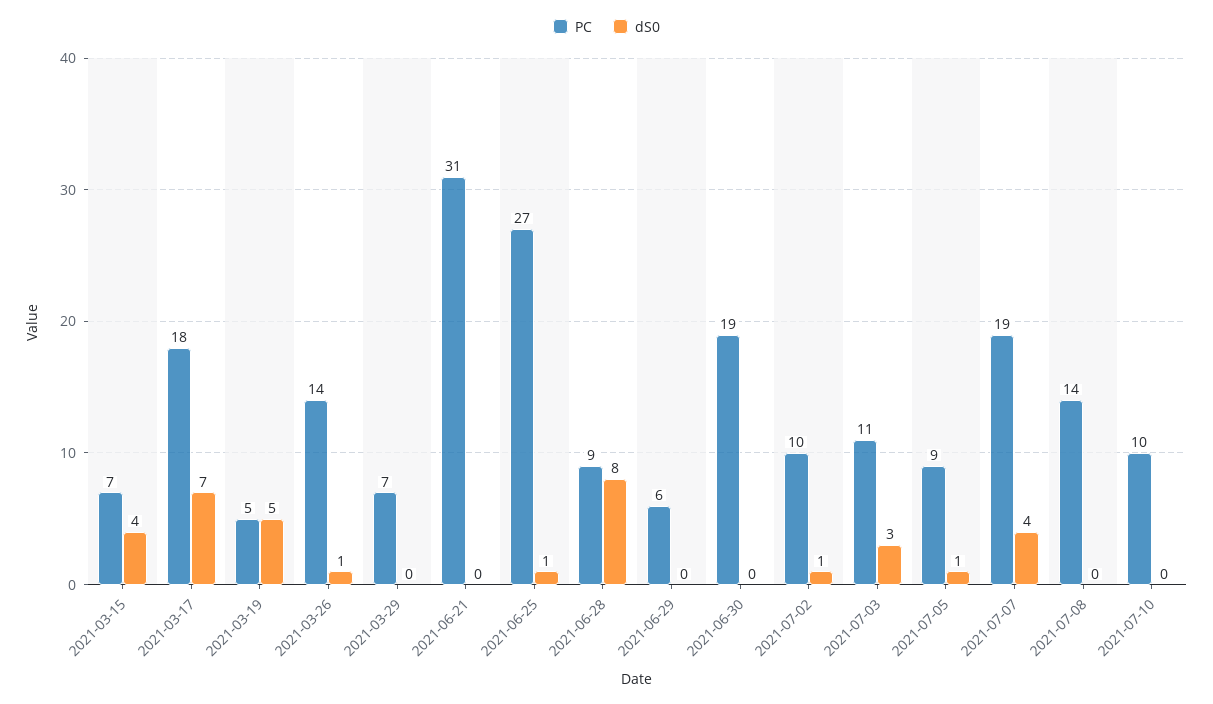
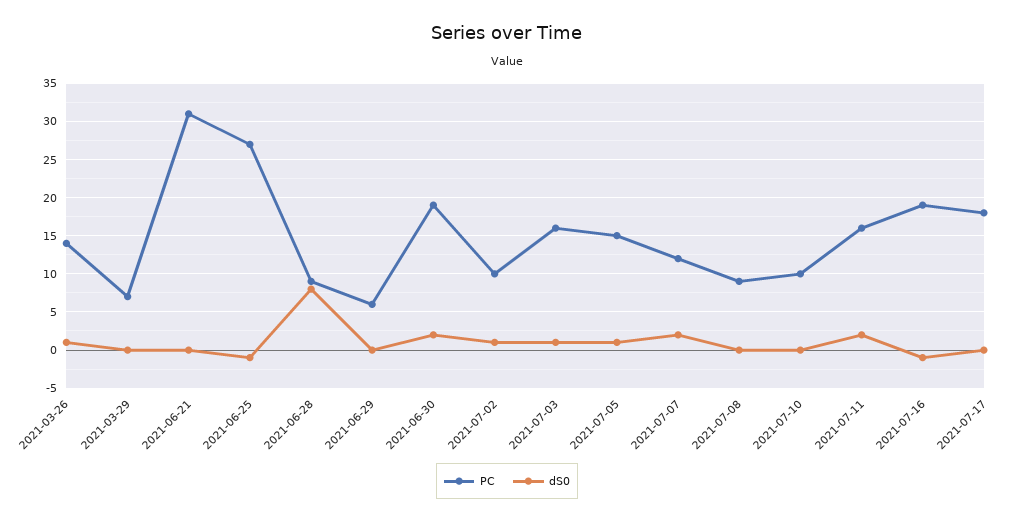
PC, 2021-03-15: 7 -> none
dS0, 2021-03-15: 4 -> none
PC, 2021-03-17: 18 -> none
dS0, 2021-03-17: 7 -> none
PC, 2021-03-19: 5 -> none
dS0, 2021-03-19: 5 -> none
dS0, 2021-06-25: 1 -> -1
dS0, 2021-06-30: 0 -> 2
PC, 2021-07-03: 11 -> 16
dS0, 2021-07-03: 3 -> 1
PC, 2021-07-05: 9 -> 15
PC, 2021-07-07: 19 -> 12
dS0, 2021-07-07: 4 -> 2
PC, 2021-07-08: 14 -> 9
PC, 2021-07-11: none -> 16
dS0, 2021-07-11: none -> 2
PC, 2021-07-16: none -> 19
dS0, 2021-07-16: none -> -1
PC, 2021-07-17: none -> 18
dS0, 2021-07-17: none -> 0

